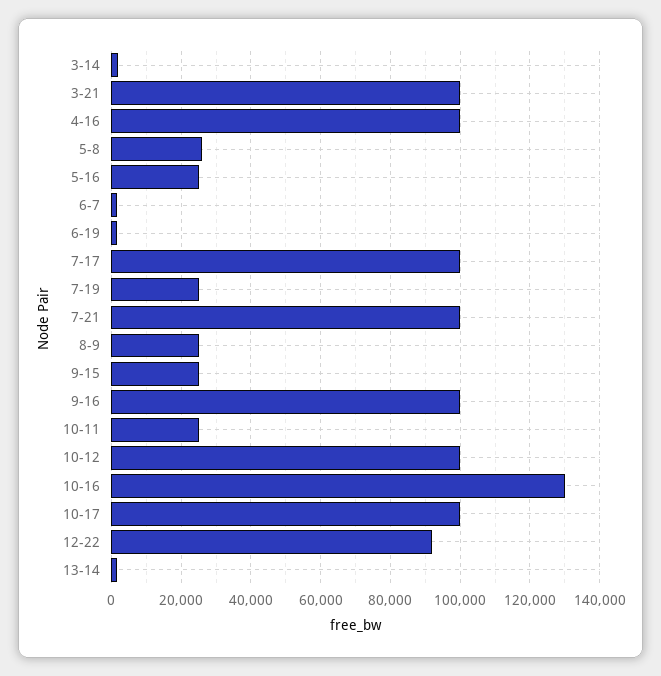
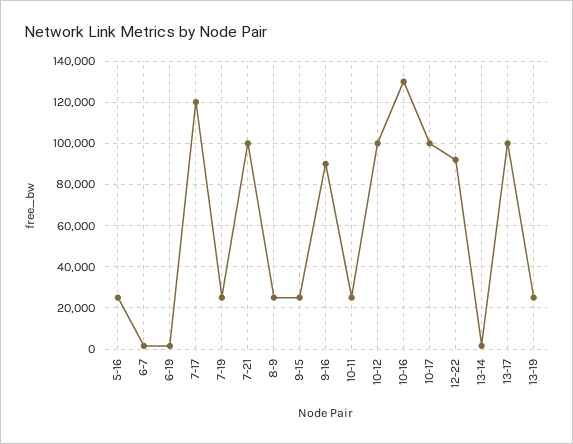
3-14: 2000 -> none
3-21: 100000 -> none
4-16: 100000 -> none
5-8: 26000 -> none
7-17: 100000 -> 120000
9-16: 100000 -> 90000
13-17: none -> 100000
13-19: none -> 25000

